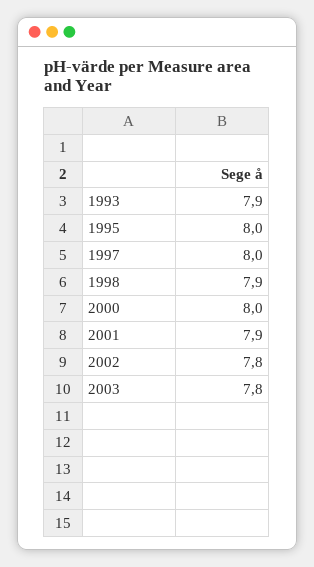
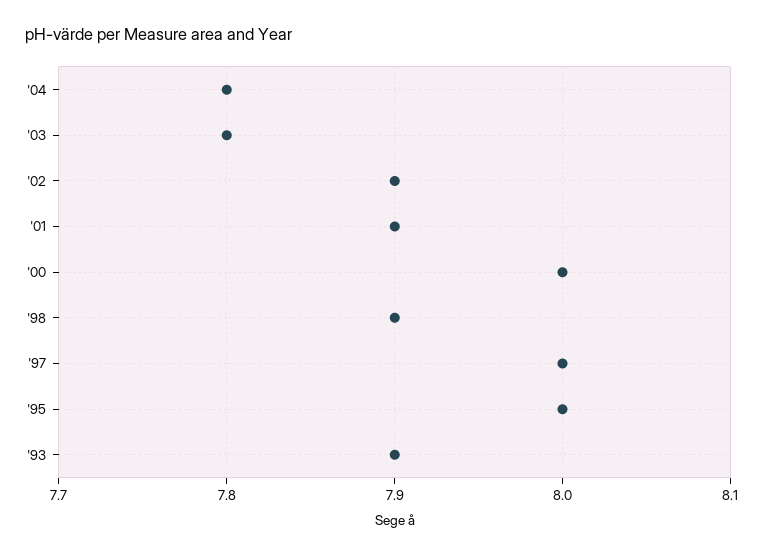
2002: 7.8 -> 7.9
'04: none -> 7.8

